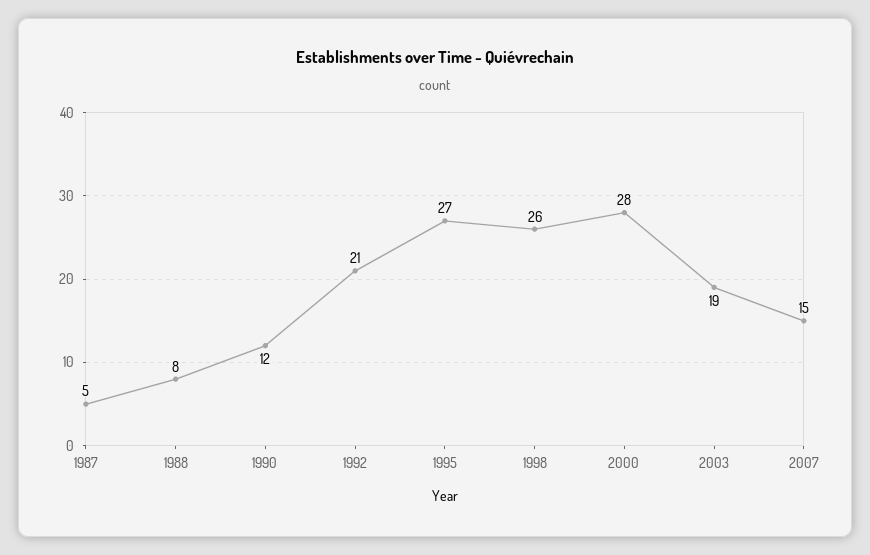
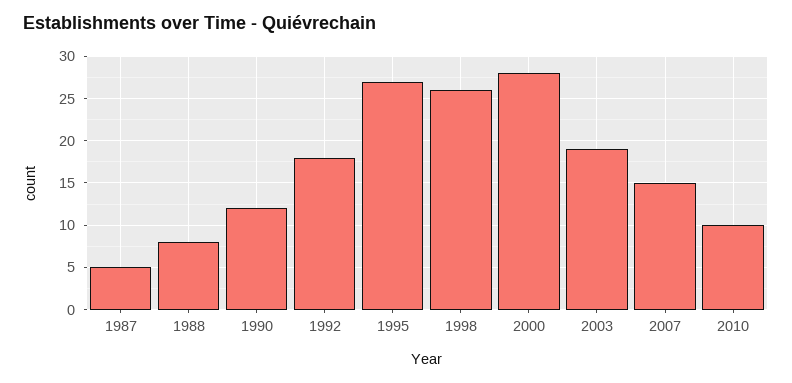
1992: 21 -> 18
2010: none -> 10

